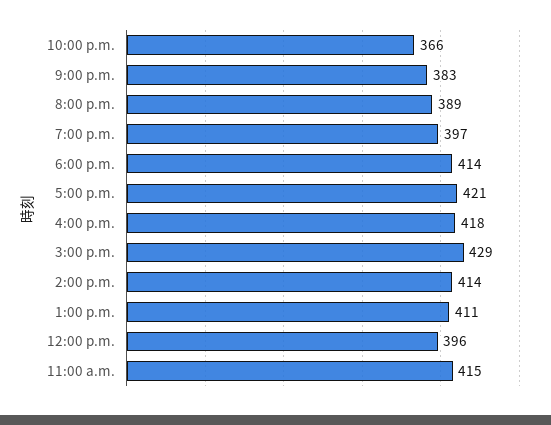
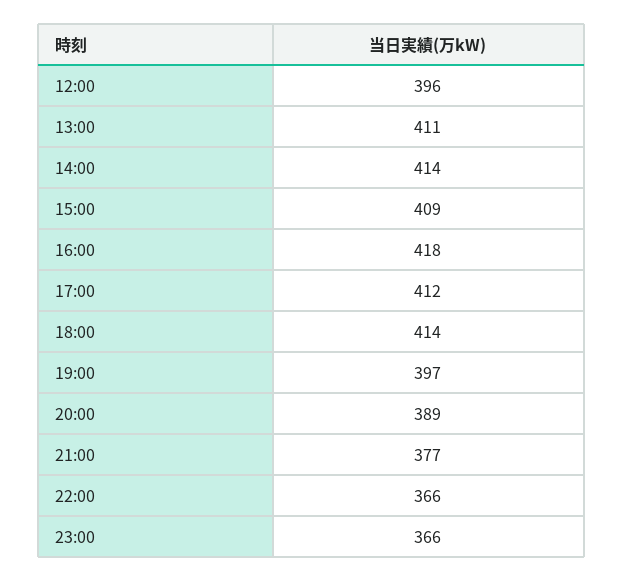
9:00 p.m.: 383 -> 377
5:00 p.m.: 421 -> 412
3:00 p.m.: 429 -> 409
11:00 a.m.: 415 -> none
23:00: none -> 366

